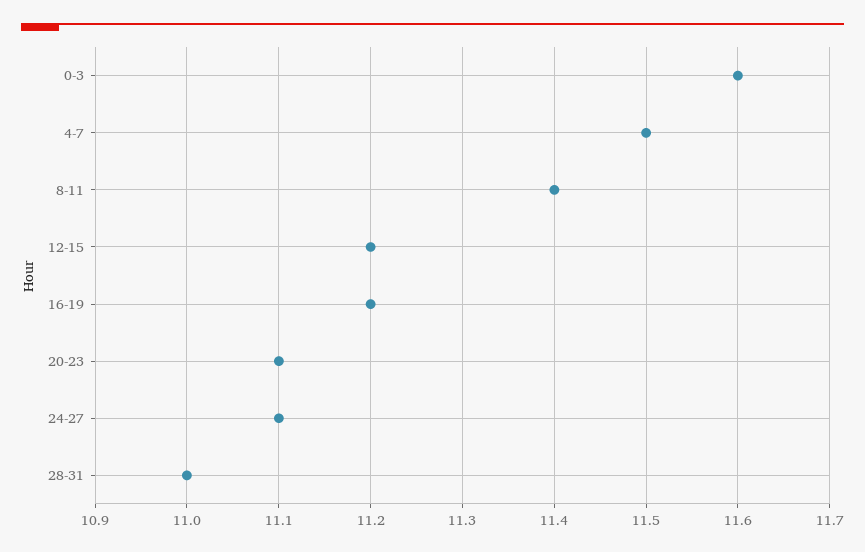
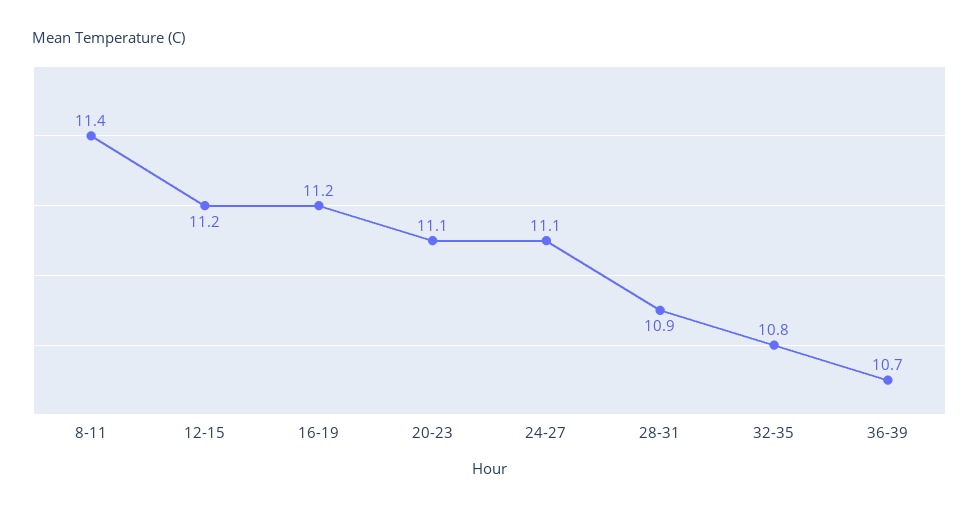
0-3: 11.6 -> none
4-7: 11.5 -> none
28-31: 11 -> 10.9
32-35: none -> 10.8
36-39: none -> 10.7

